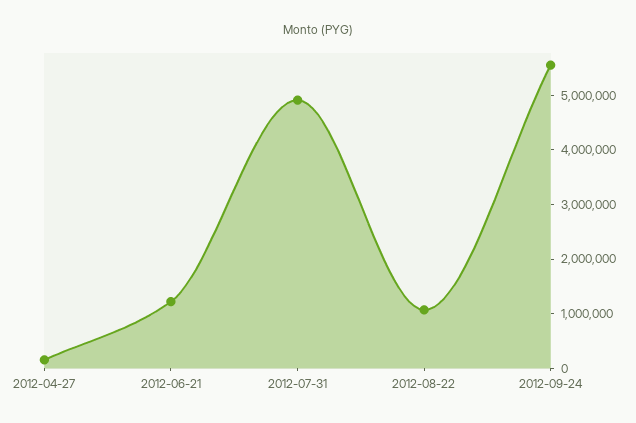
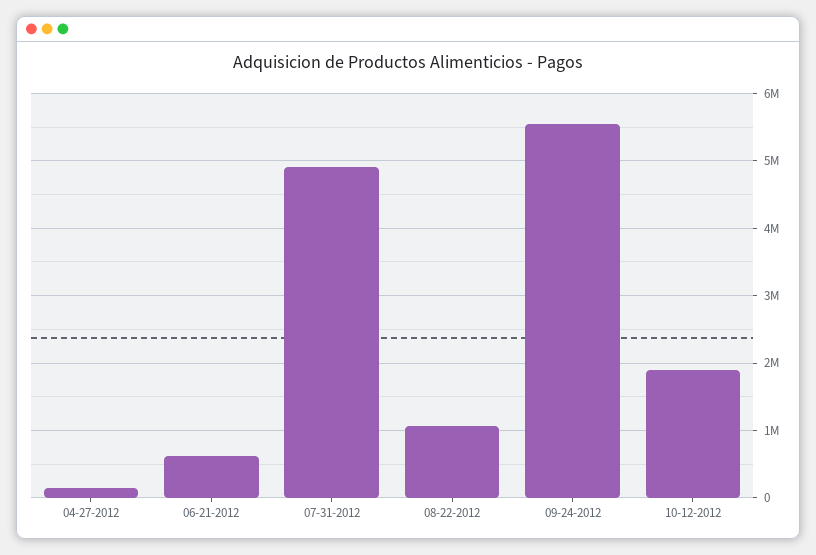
2012-06-21: 1200000 -> 600000
10-12-2012: none -> 1900000

